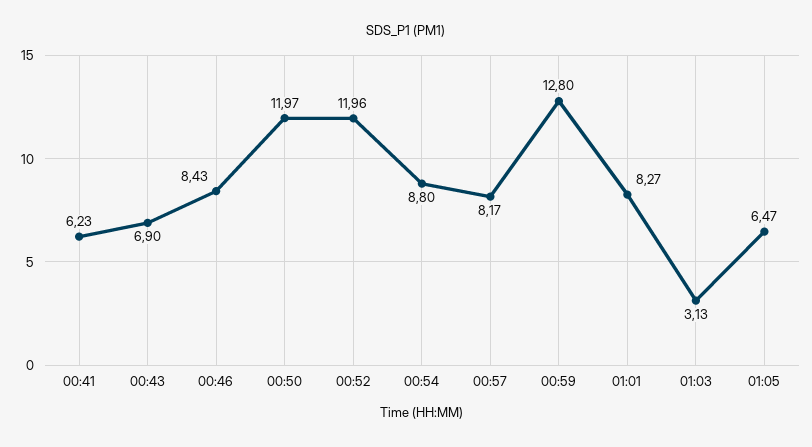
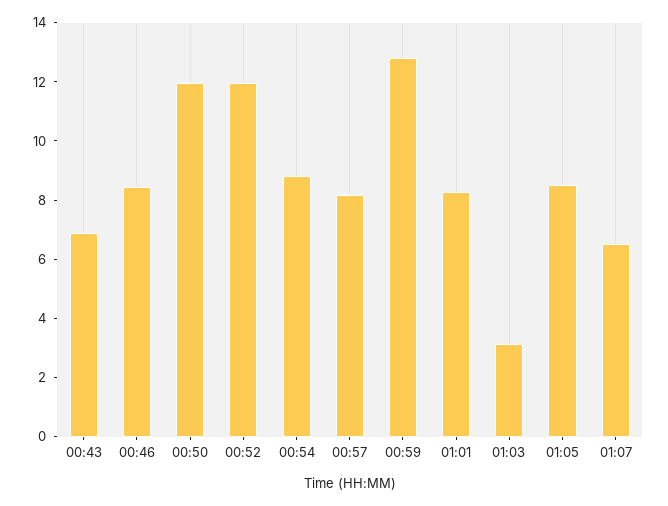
00:41: 6.23 -> none
01:05: 6.47 -> 8.5
01:07: none -> 6.5

